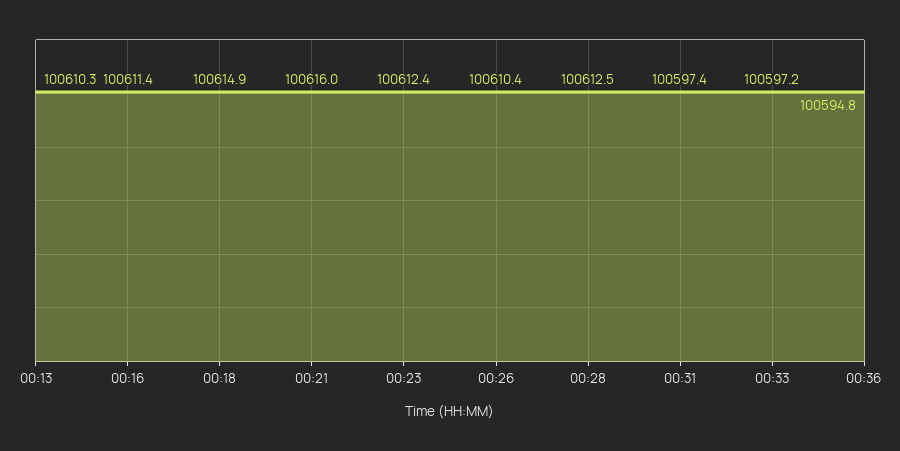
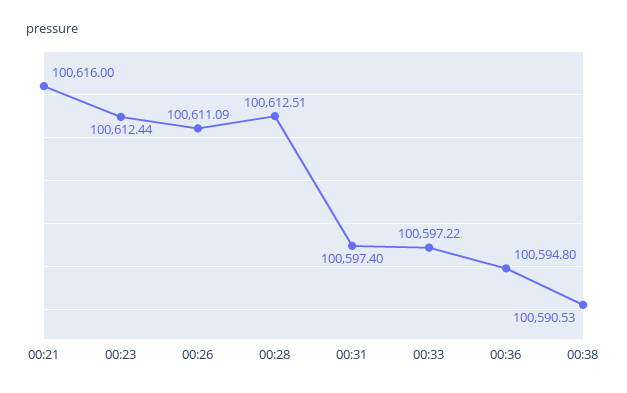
00:13: 100610.3 -> none
00:16: 100611.4 -> none
00:18: 100614.9 -> none
00:26: 100610.4 -> 100611.09
00:38: none -> 100590.53

